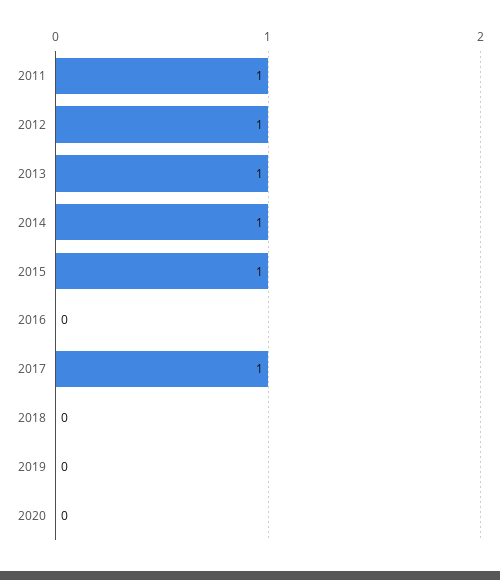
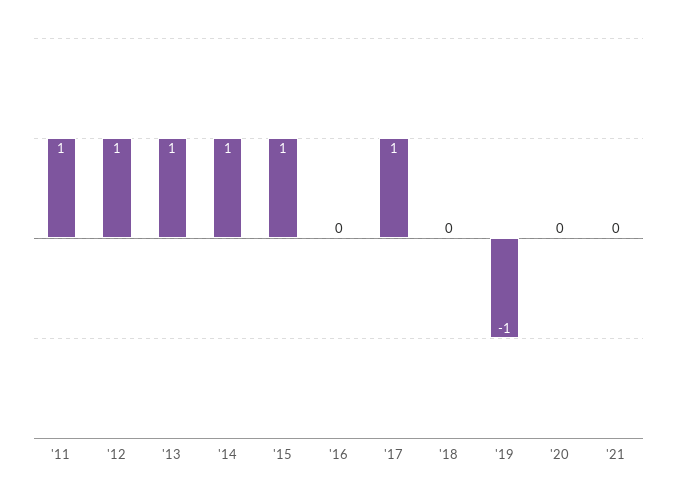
2019: 0 -> -1
'21: none -> 0

